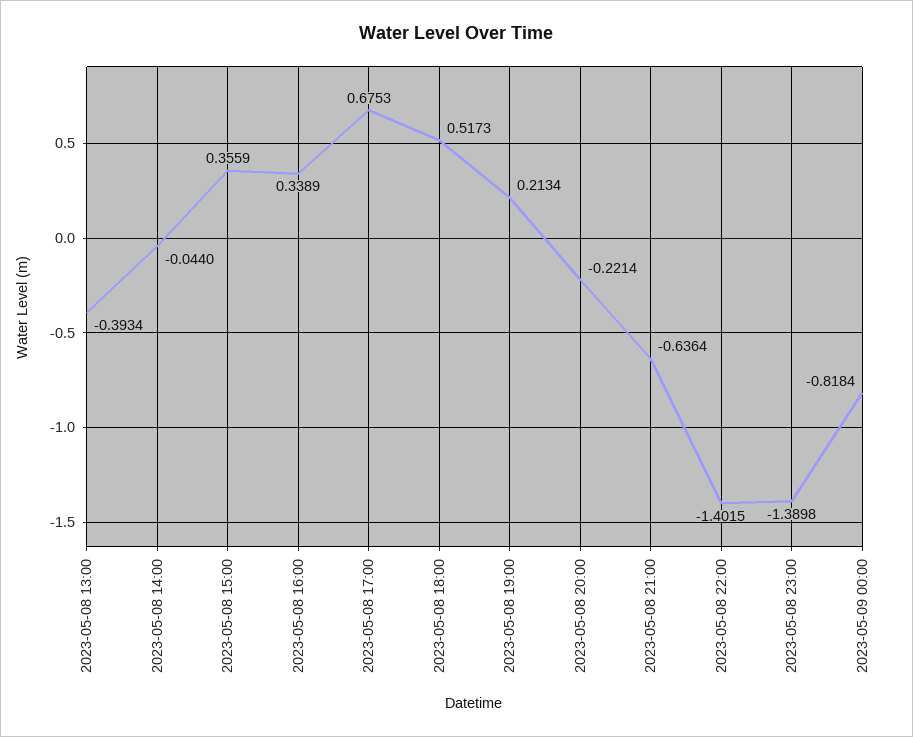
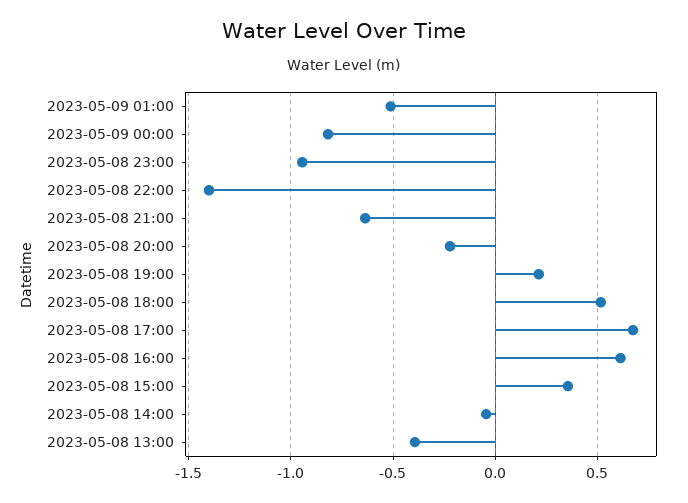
2023-05-08 16:00: 0.3389 -> 0.6
2023-05-08 23:00: -1.3898 -> -0.95
2023-05-09 01:00: none -> -0.5

